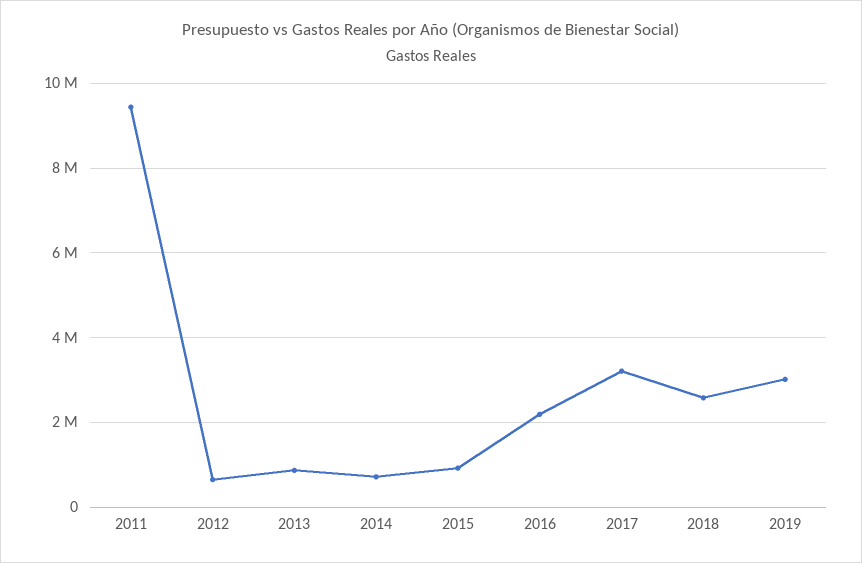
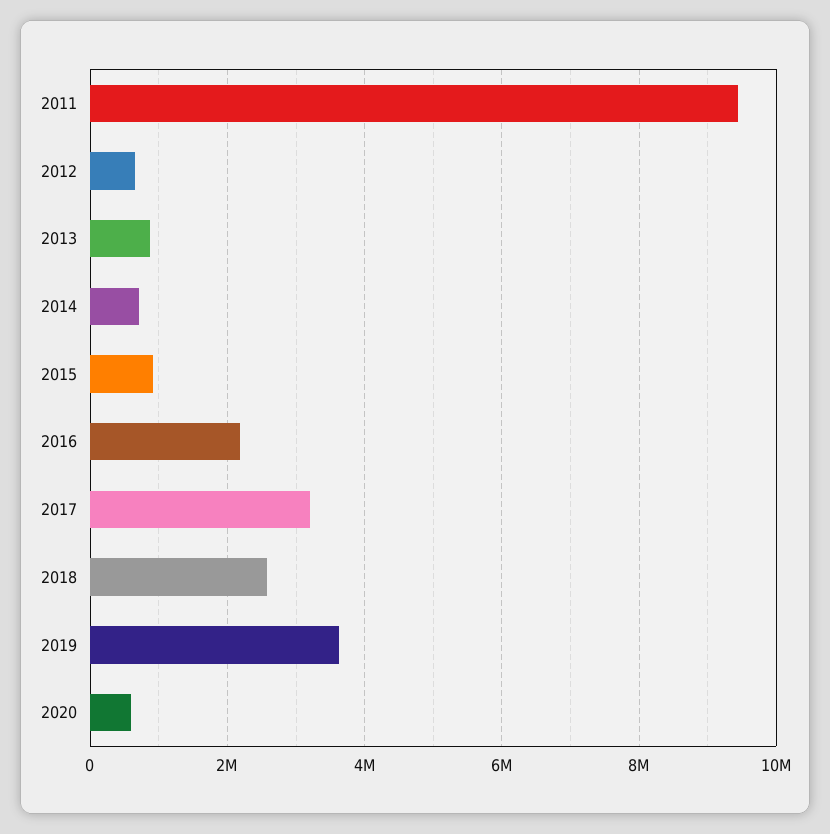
2019: 3000000 -> 3600000
2020: none -> 600000

